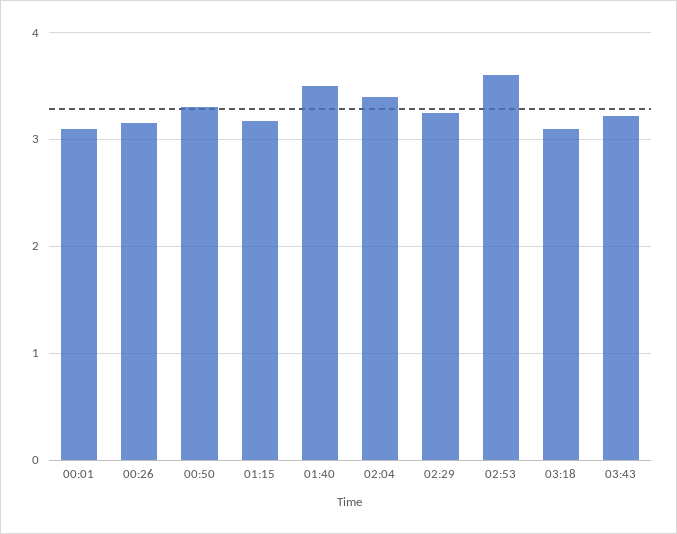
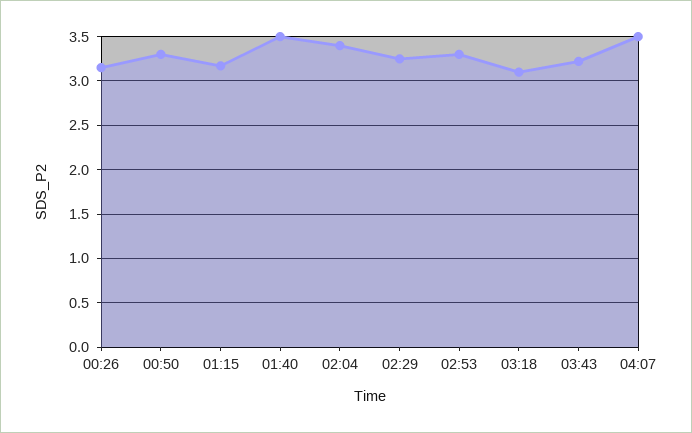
00:01: 3.1 -> none
02:53: 3.6 -> 3.3
04:07: none -> 3.5

